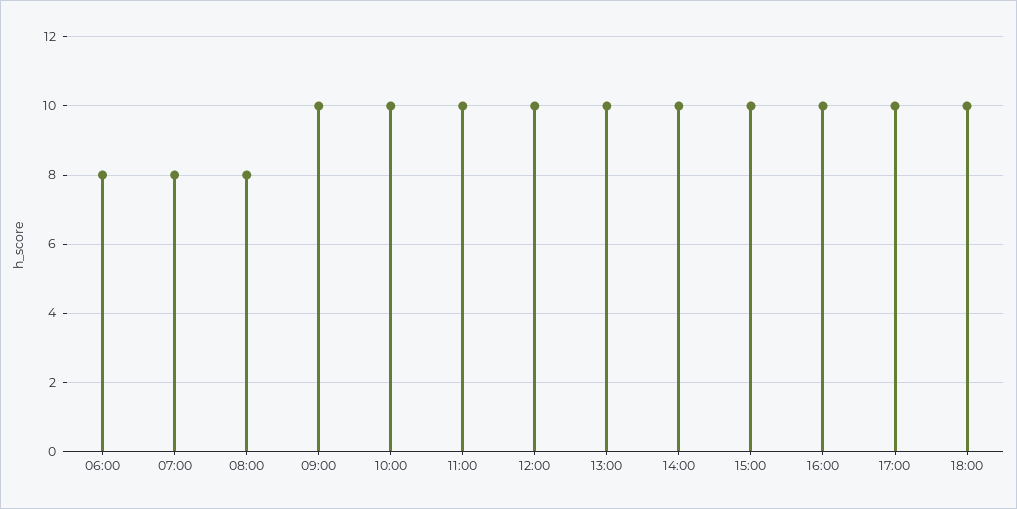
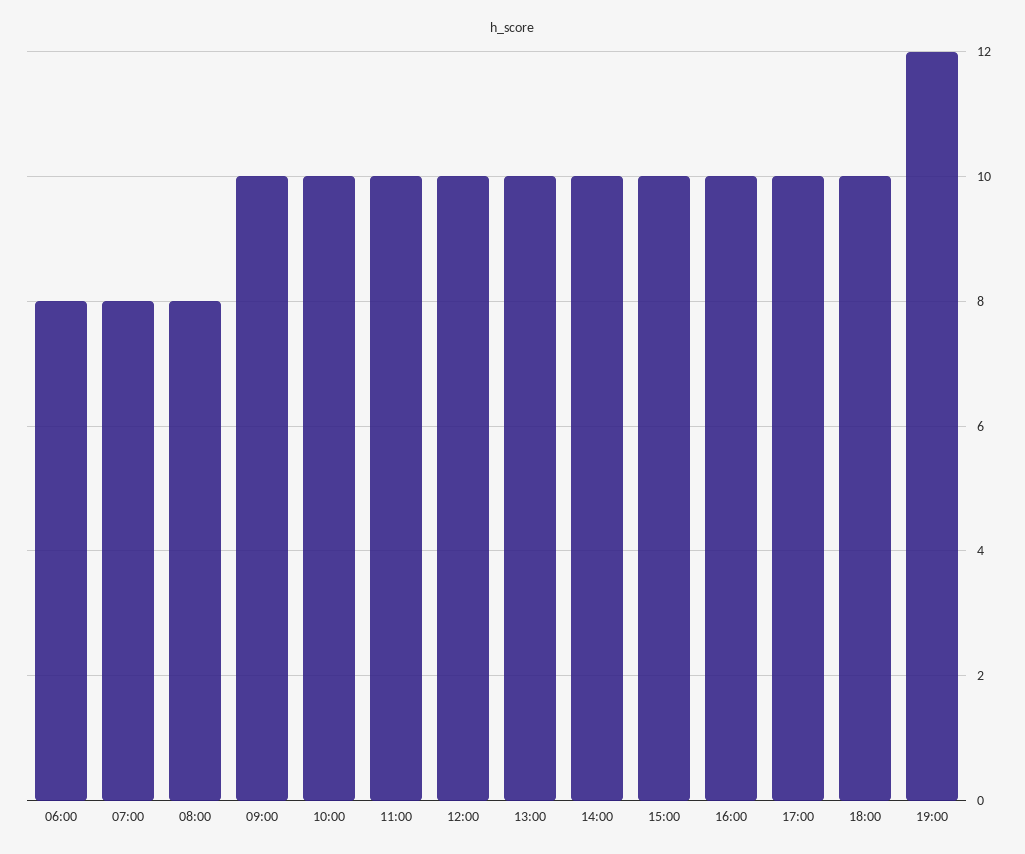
19:00: none -> 12

